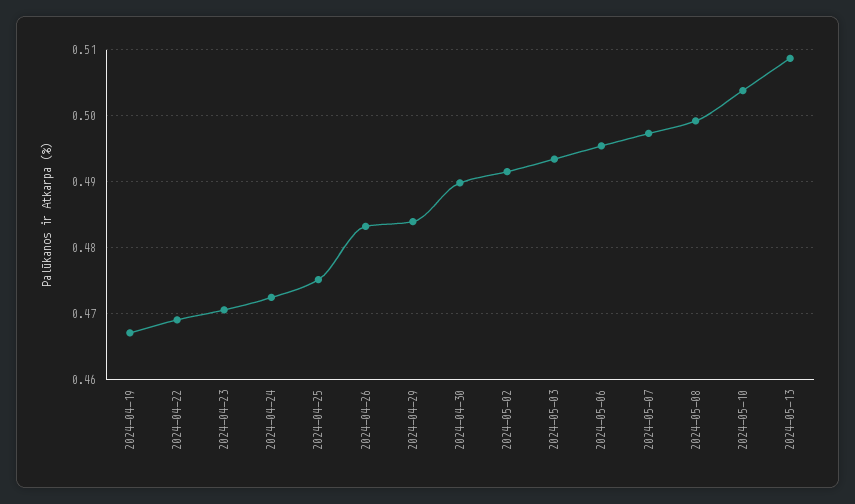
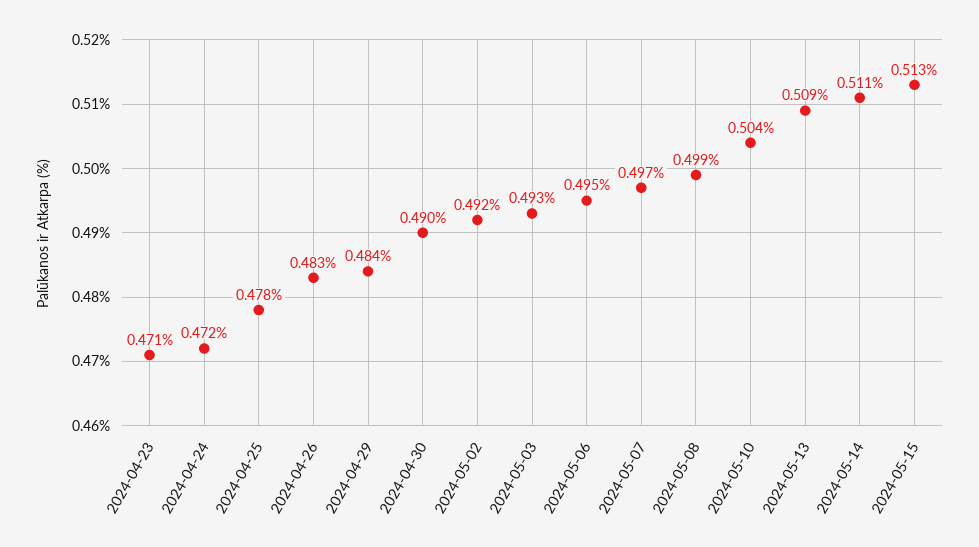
2024-04-19: 0.467 -> none
2024-04-22: 0.469 -> none
2024-04-25: 0.475 -> 0.478
2024-05-14: none -> 0.511
2024-05-15: none -> 0.513

